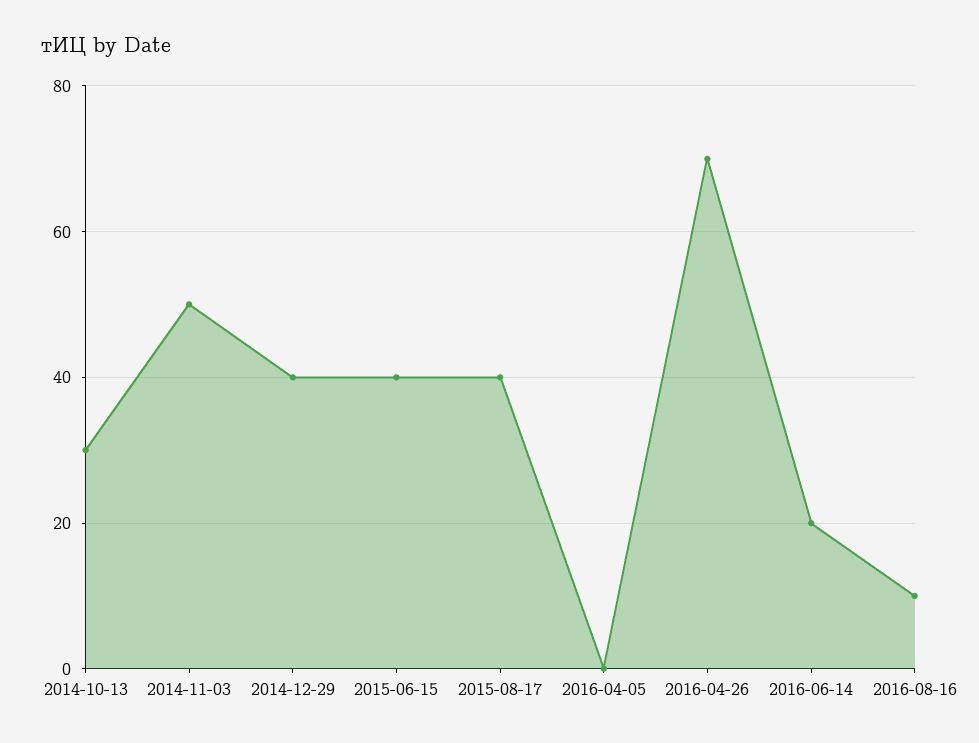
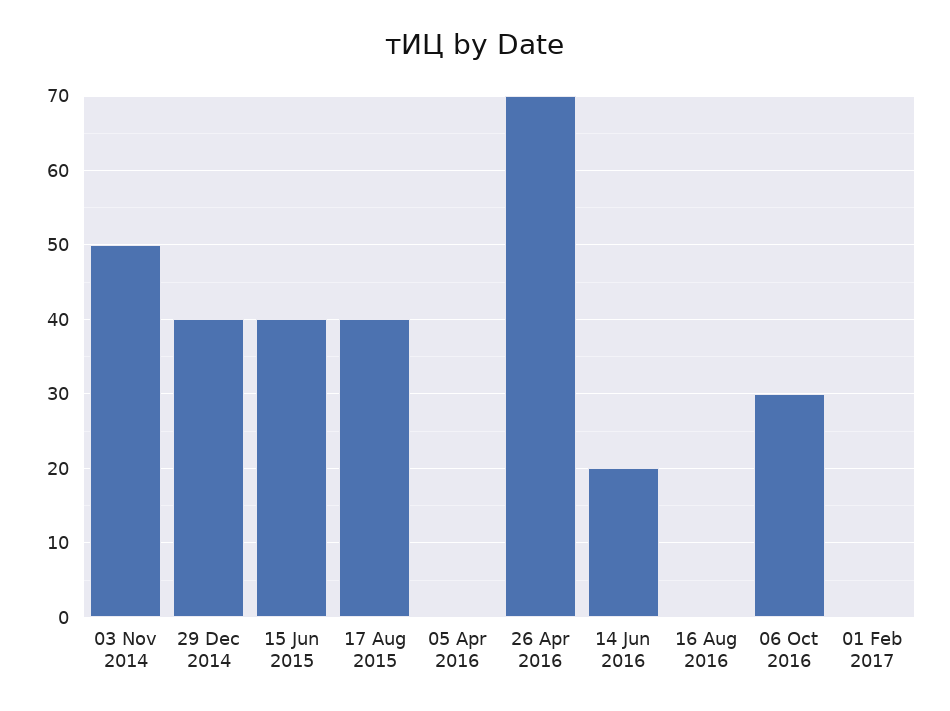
2014-10-13: 30 -> none
2016-08-16: 10 -> 0
06 Oct 2016: none -> 30
01 Feb 2017: none -> 0

